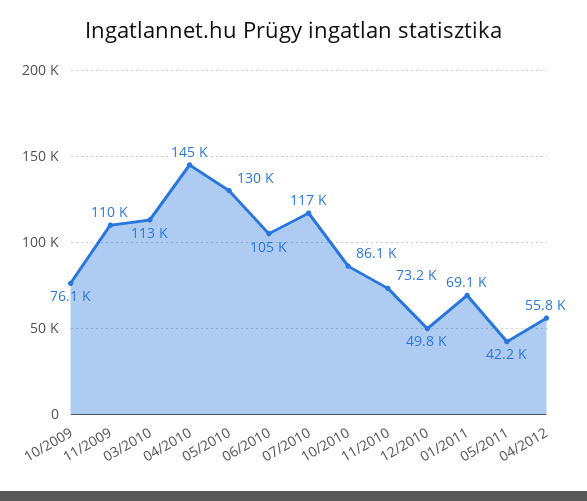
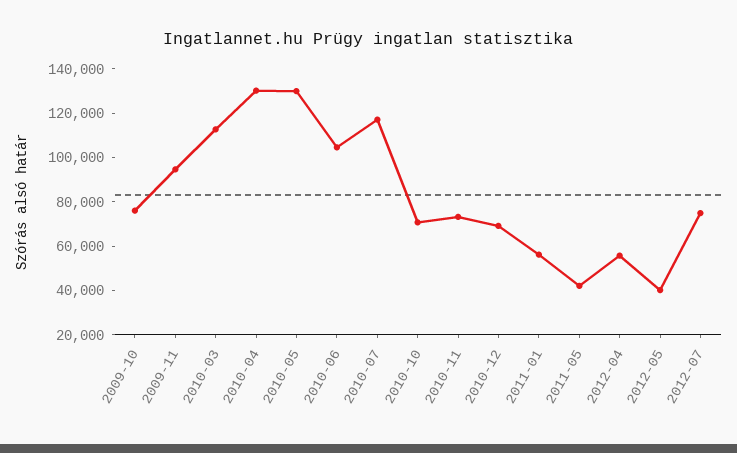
11/2009: 110000 -> 95000
04/2010: 145000 -> 130000
10/2010: 86100 -> 70000
12/2010: 49800 -> 70000
01/2011: 69100 -> 55000
2012-05: none -> 40000
2012-07: none -> 75000

